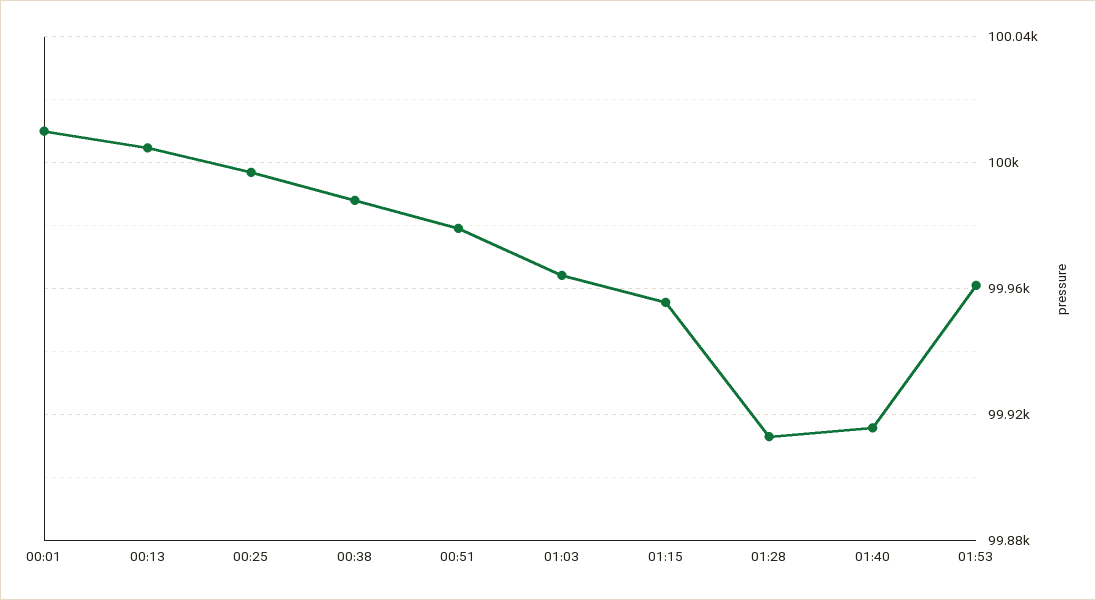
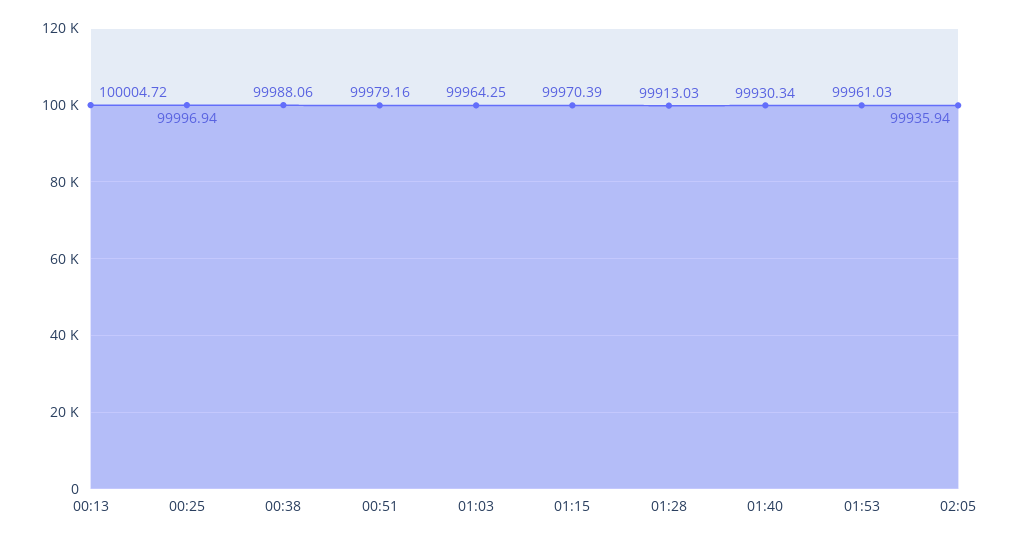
00:01: 100010 -> none
01:15: 99955 -> 99970.39
01:40: 99915 -> 99930.34
02:05: none -> 99935.94

